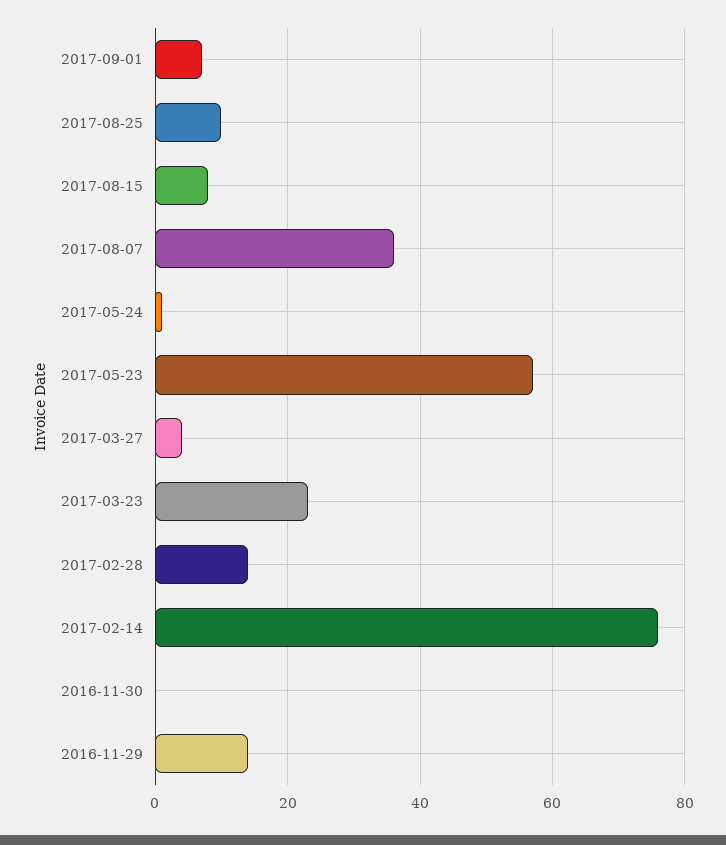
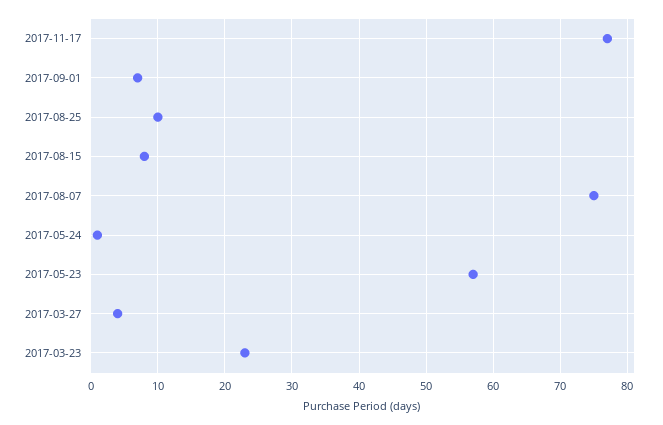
2017-08-07: 35 -> 75
2017-02-28: 15 -> none
2017-02-14: 75 -> none
2016-11-30: 0 -> none
2016-11-29: 15 -> none
2017-11-17: none -> 77

